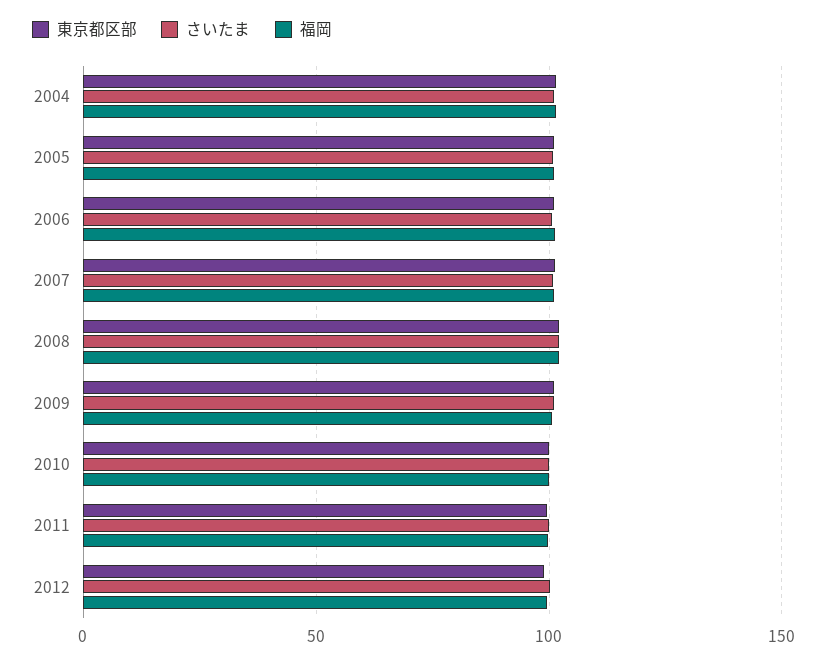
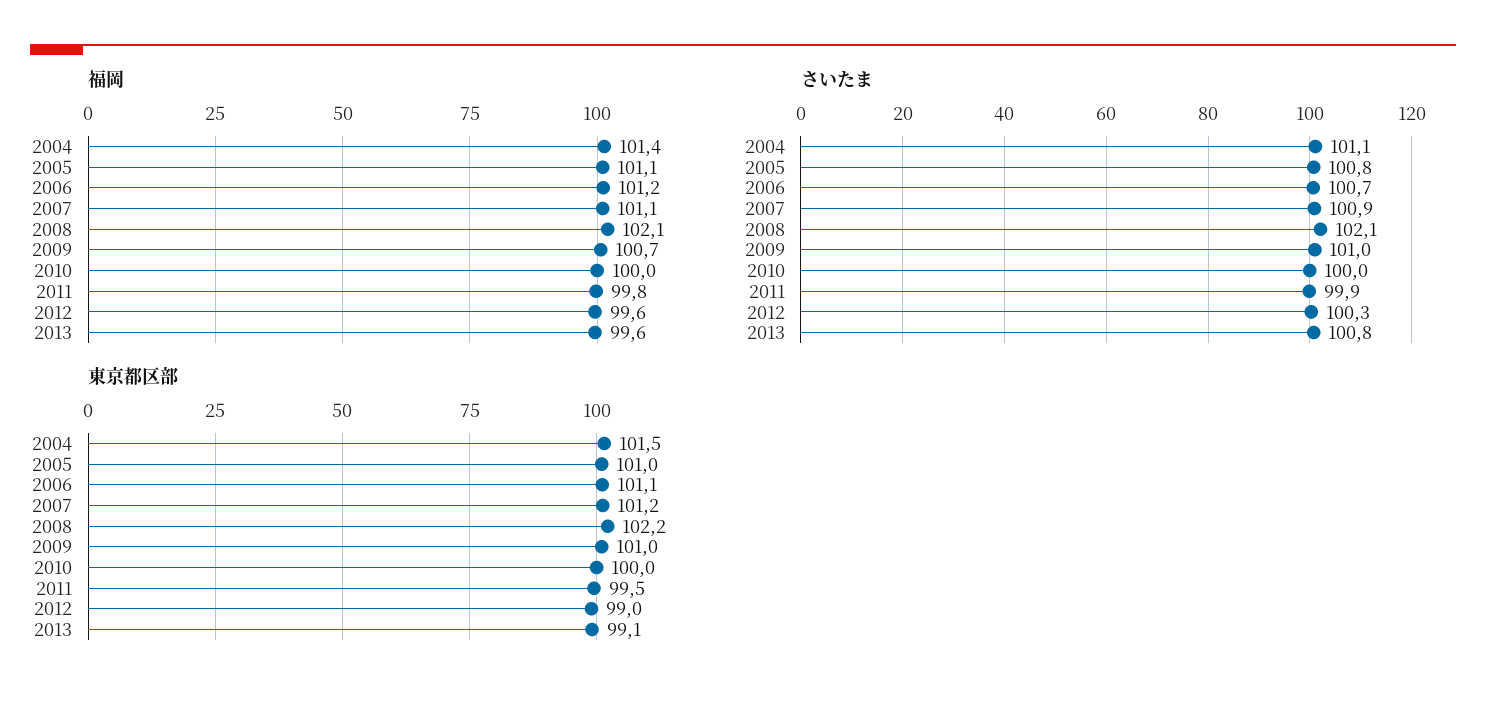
福岡, 2013: none -> 99.6
さいたま, 2013: none -> 100.8
東京都区部, 2013: none -> 99.1

